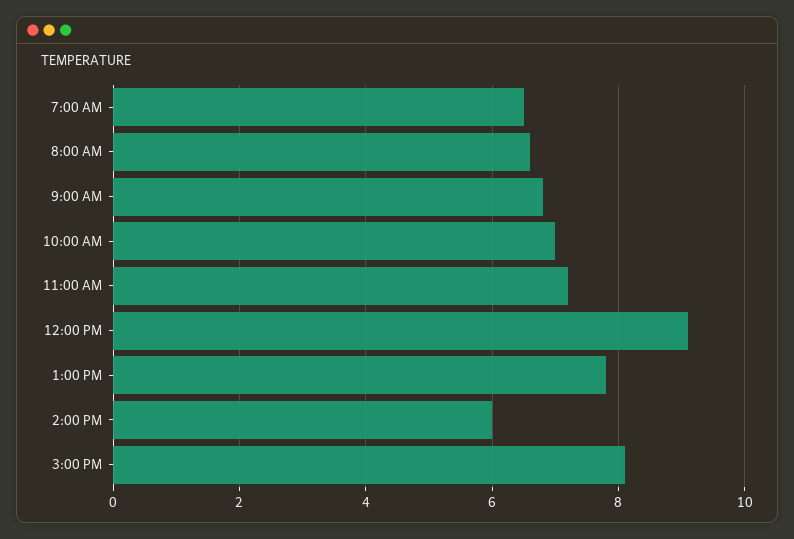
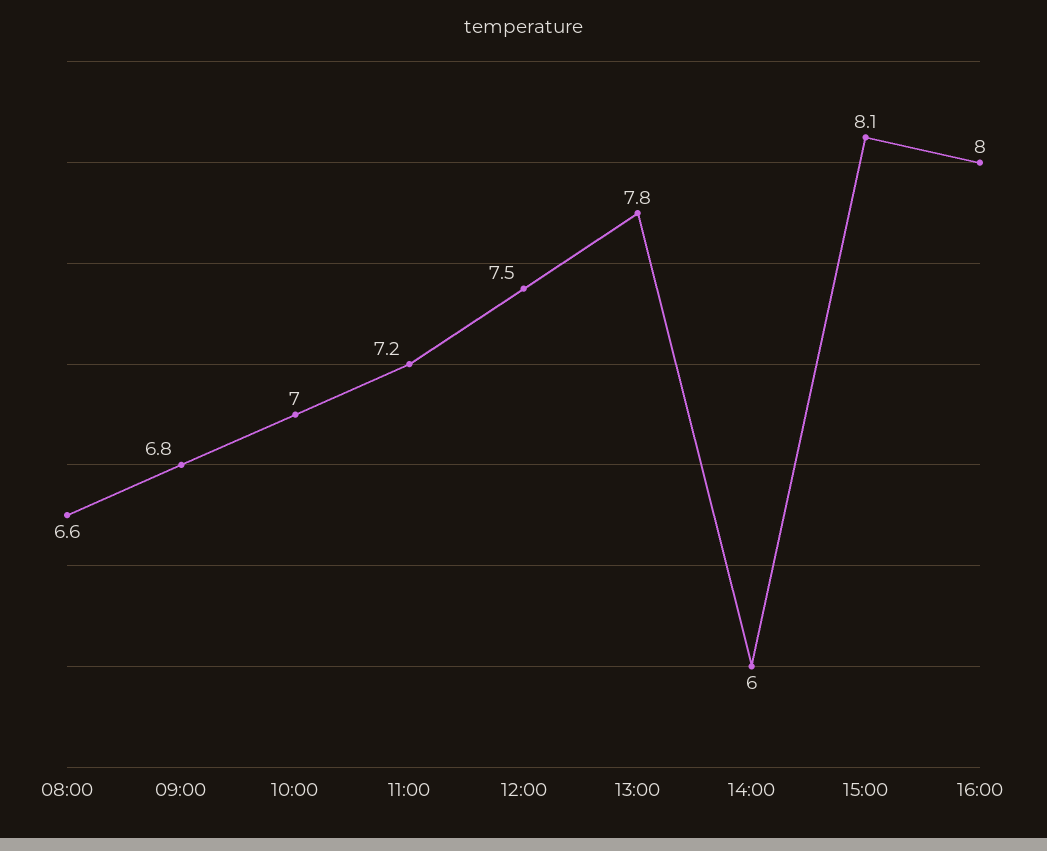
7:00 AM: 6.5 -> none
12:00 PM: 9 -> 7.5
16:00: none -> 8

